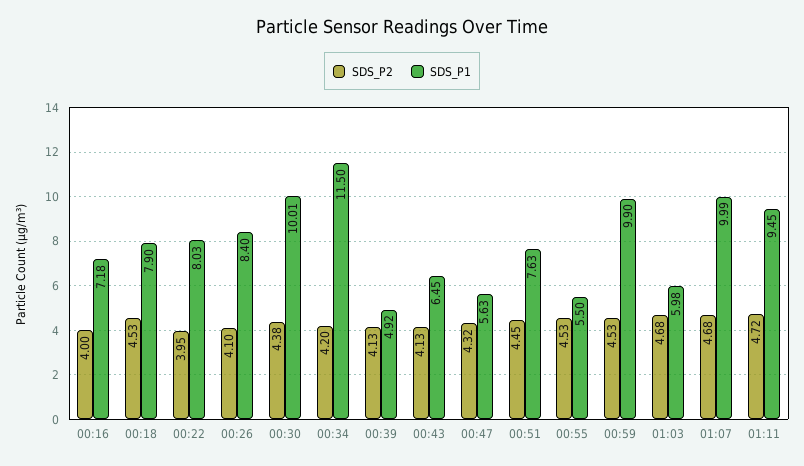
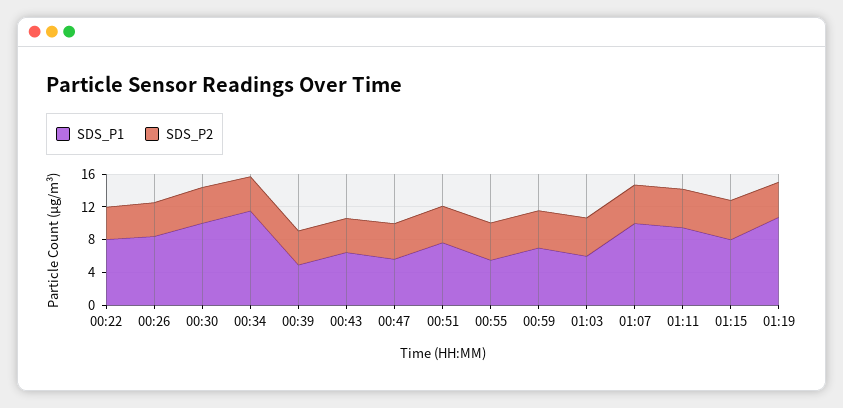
SDS_P2, 00:16: 4 -> none
SDS_P1, 00:16: 7.18 -> none
SDS_P2, 00:18: 4.53 -> none
SDS_P1, 00:18: 7.9 -> none
SDS_P1, 00:59: 9.9 -> 7
SDS_P1, 01:15: none -> 8
SDS_P2, 01:15: none -> 5
SDS_P1, 01:19: none -> 11
SDS_P2, 01:19: none -> 4

